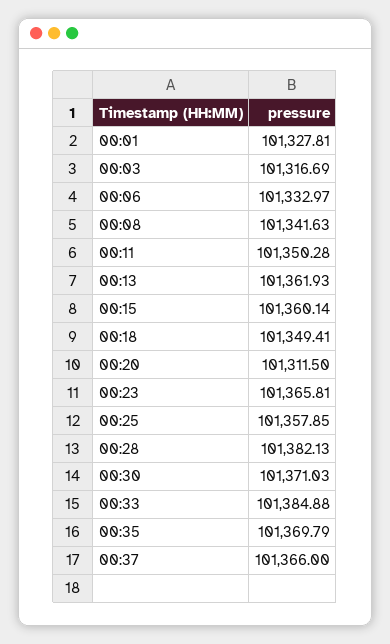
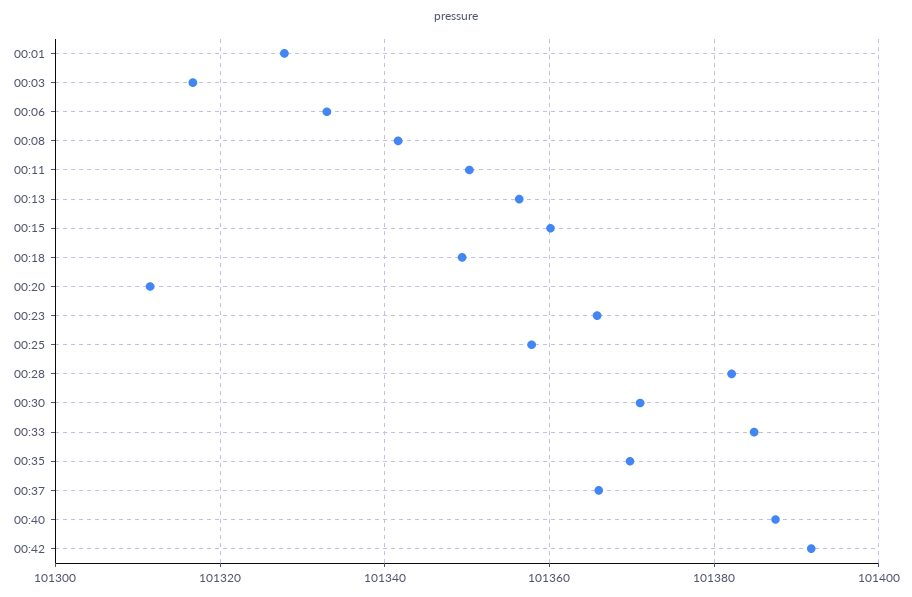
00:13: 101361.93 -> 101356
00:40: none -> 101388
00:42: none -> 101392

